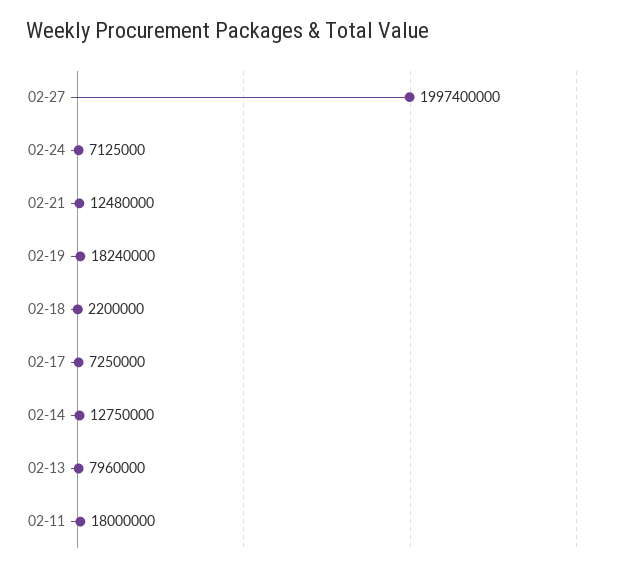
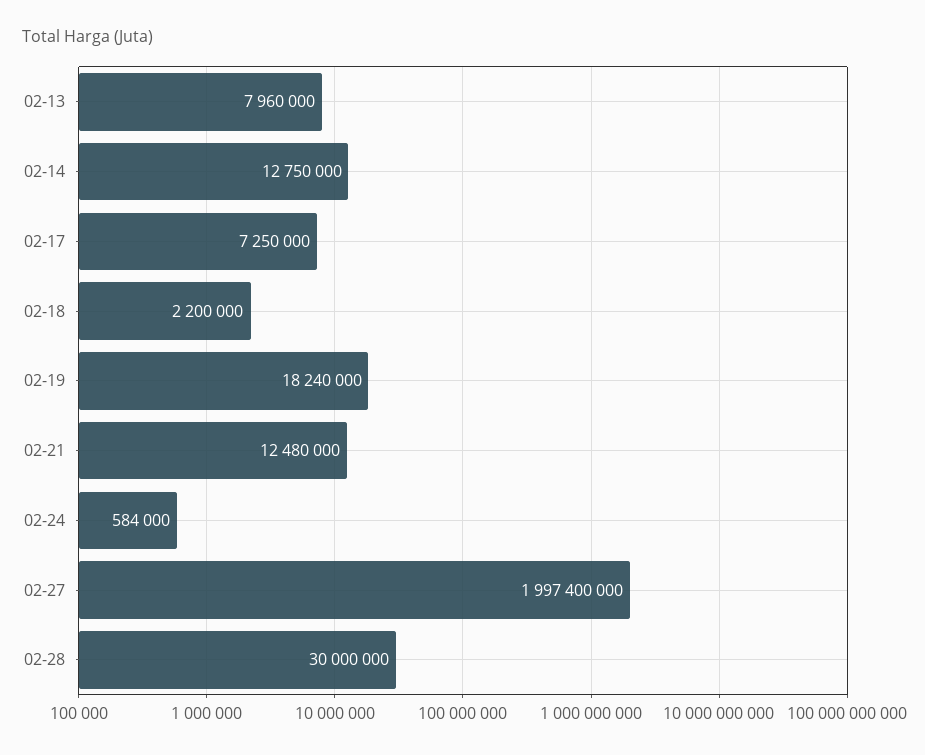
02-24: 7125000 -> 584000
02-11: 18000000 -> none
02-28: none -> 30000000

